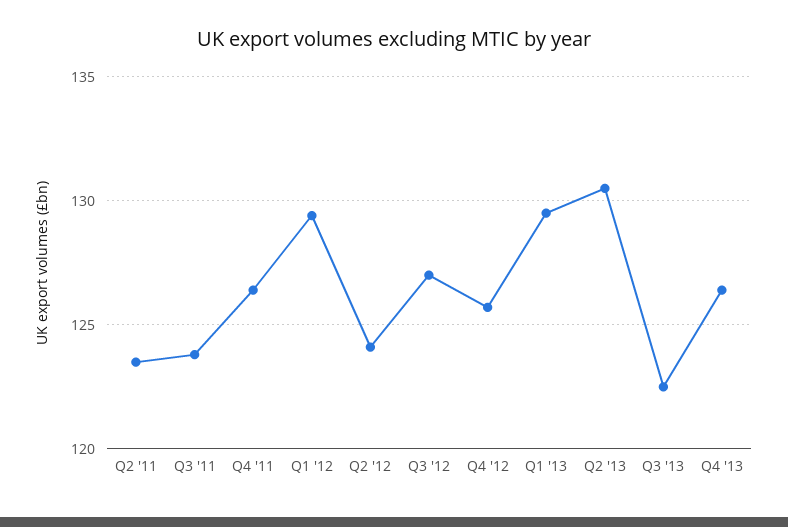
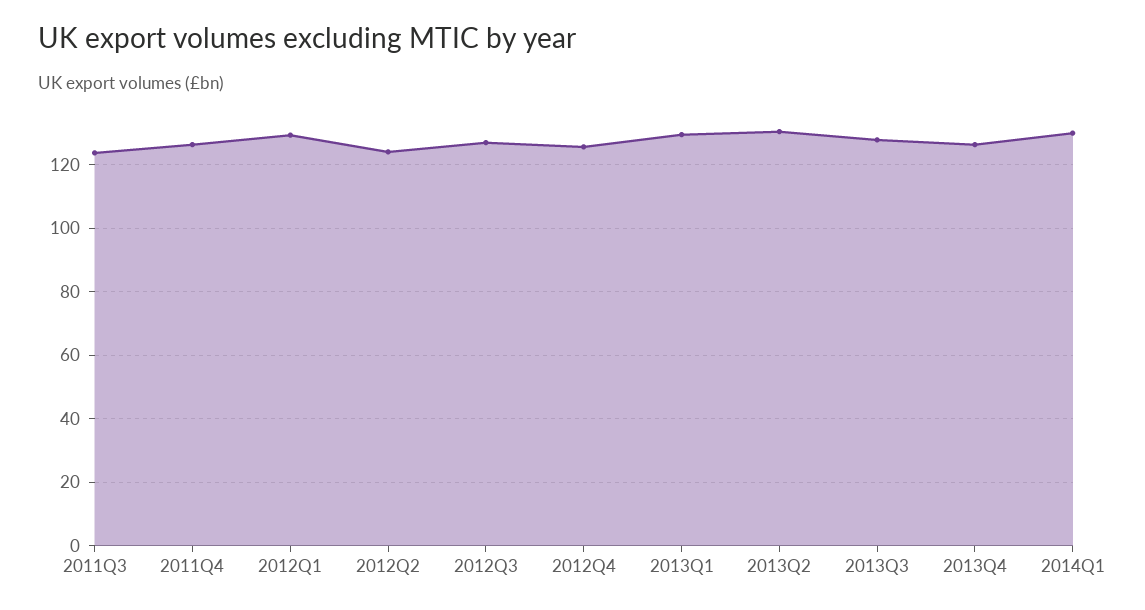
Q2 '11: 123.5 -> none
Q3 '13: 122.5 -> 128
2014Q1: none -> 130

